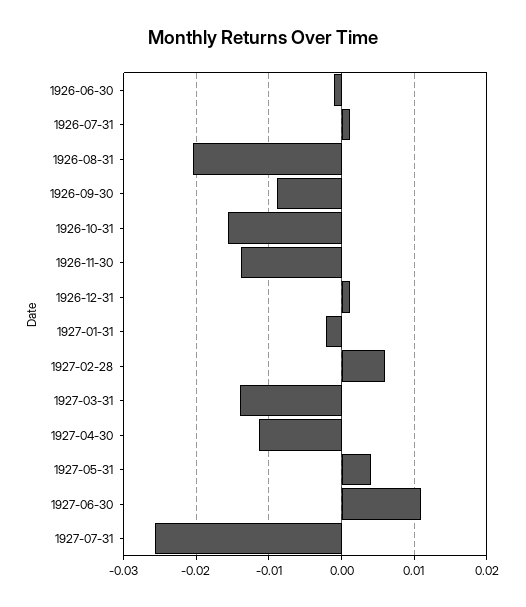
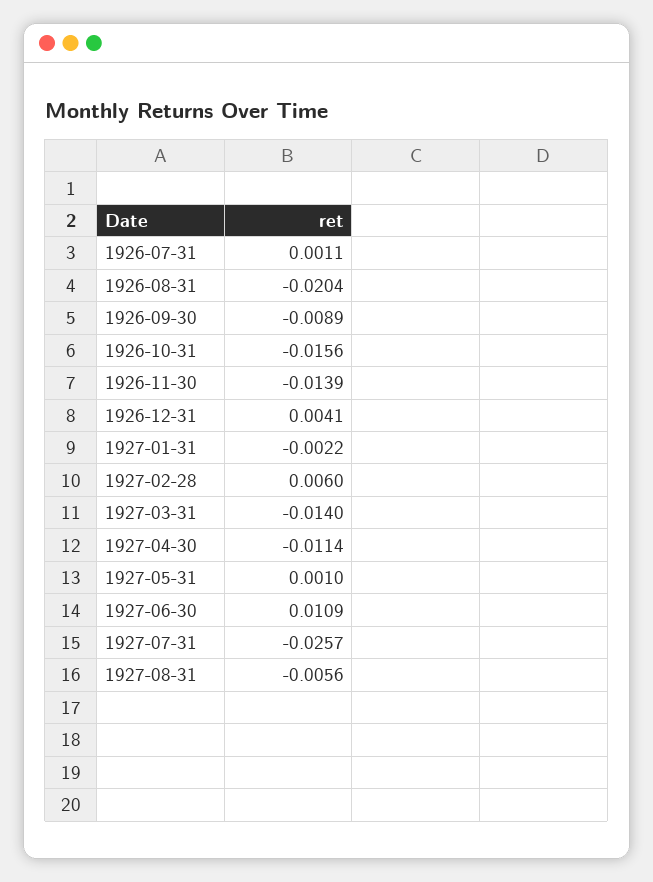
1926-06-30: -0.001 -> none
1926-12-31: 0.001 -> 0.0041
1927-05-31: 0.004 -> 0.001
1927-08-31: none -> -0.0056

